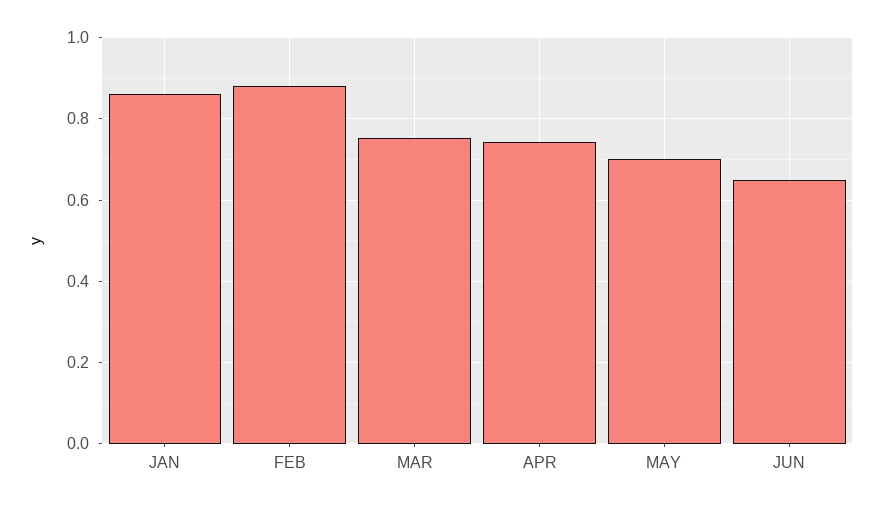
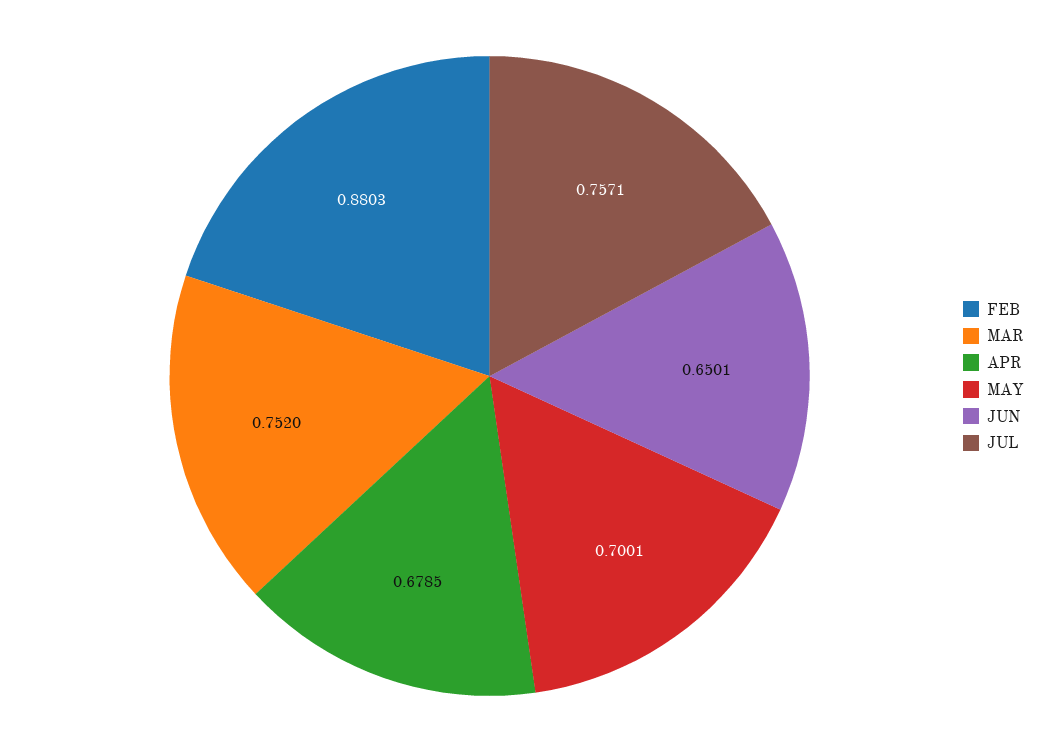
JAN: 0.86 -> none
APR: 0.74 -> 0.6785
JUL: none -> 0.7571

